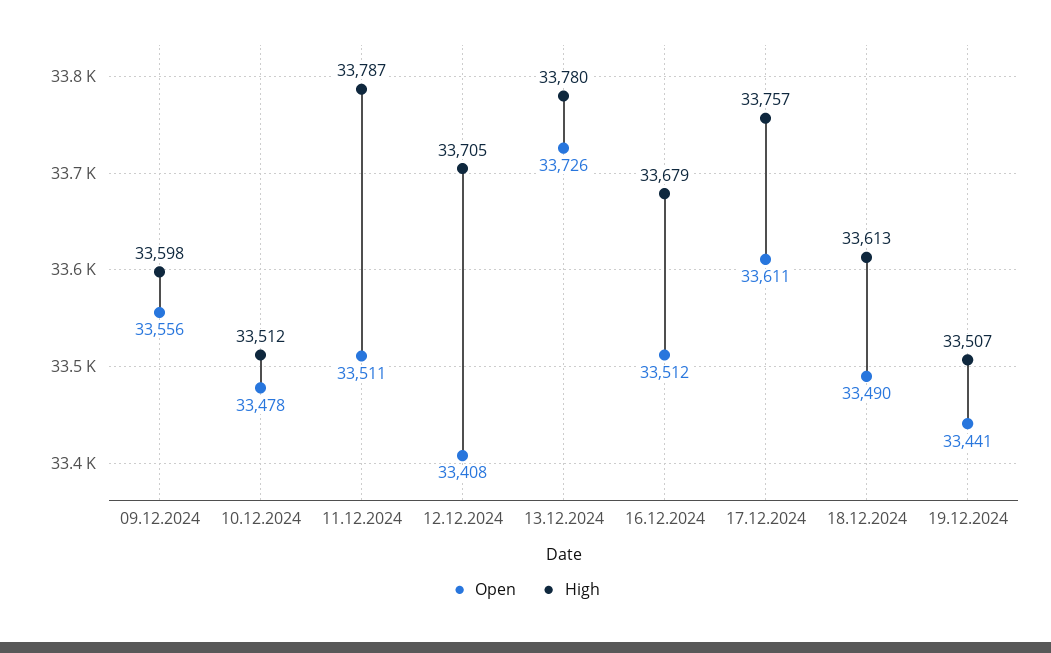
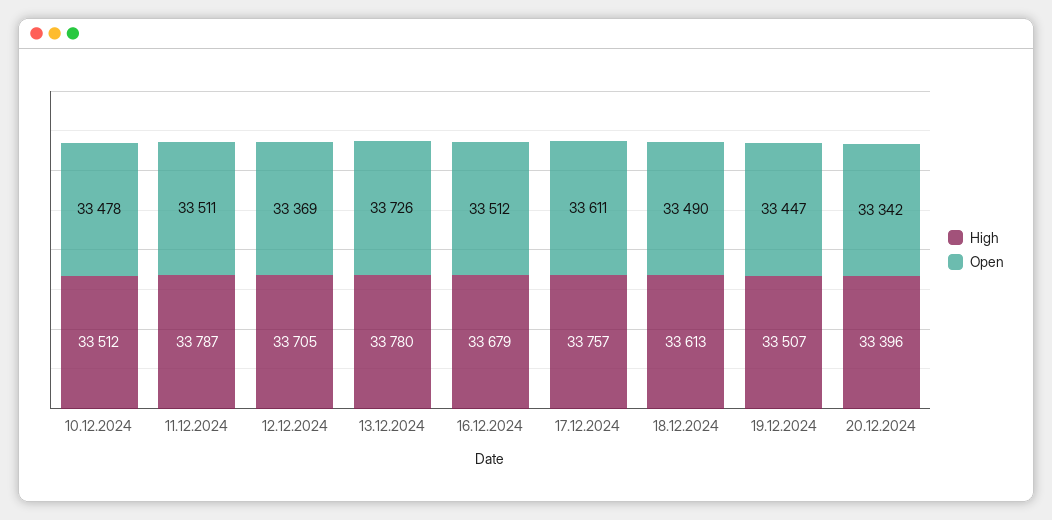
Open, 09.12.2024: 33556 -> none
High, 09.12.2024: 33598 -> none
Open, 12.12.2024: 33408 -> 33369
Open, 19.12.2024: 33441 -> 33447
High, 20.12.2024: none -> 33396
Open, 20.12.2024: none -> 33342

